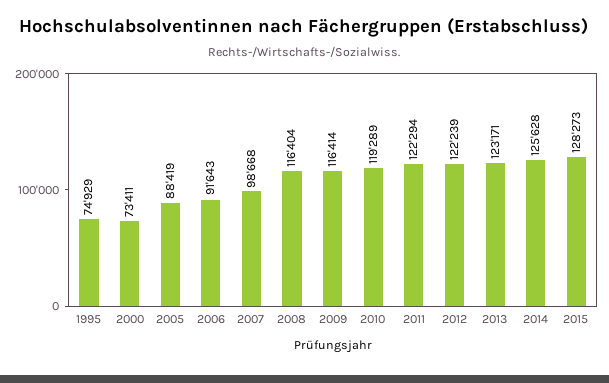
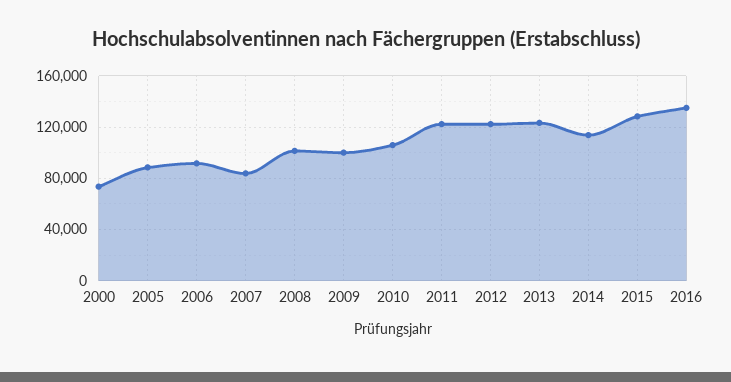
1995: 74929 -> none
2007: 98668 -> 85000
2008: 116404 -> 100000
2009: 116414 -> 100000
2010: 119289 -> 105000
2014: 125628 -> 115000
2016: none -> 135000

